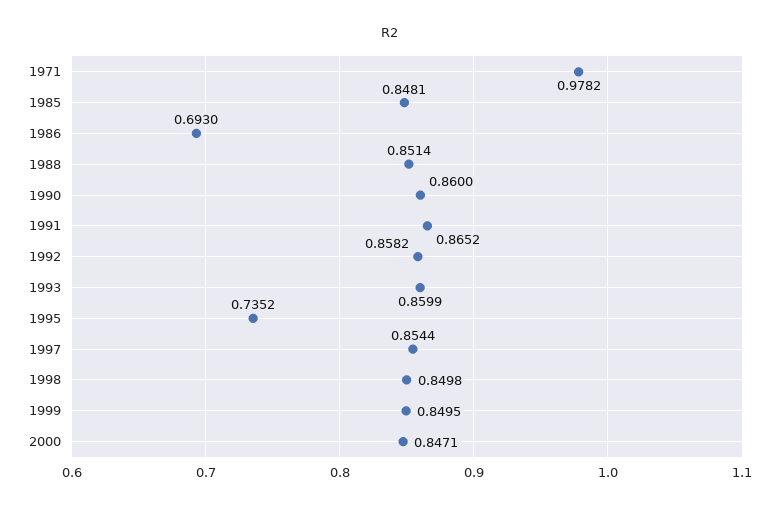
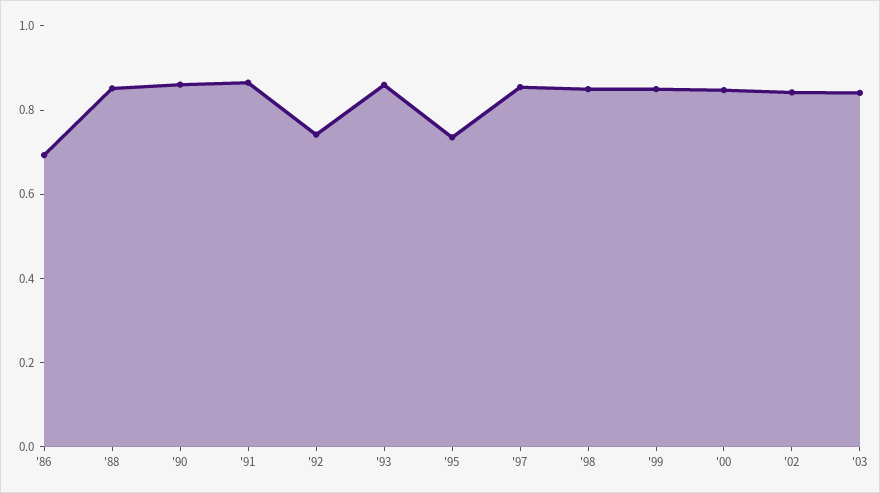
1971: 0.9782 -> none
1985: 0.8481 -> none
1992: 0.8582 -> 0.75
'02: none -> 0.85
'03: none -> 0.85

